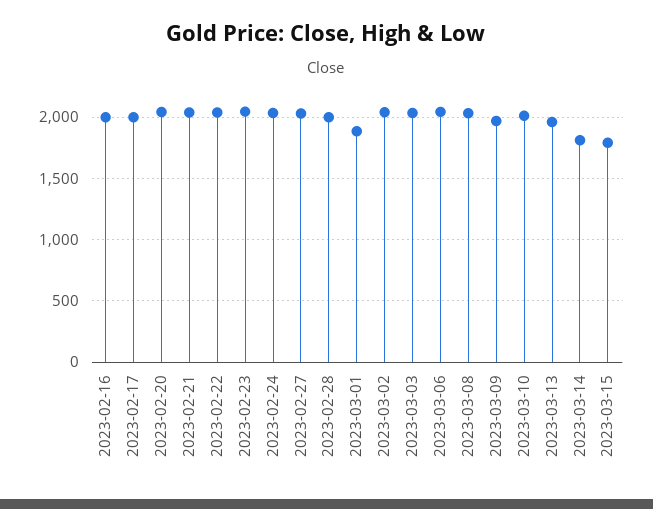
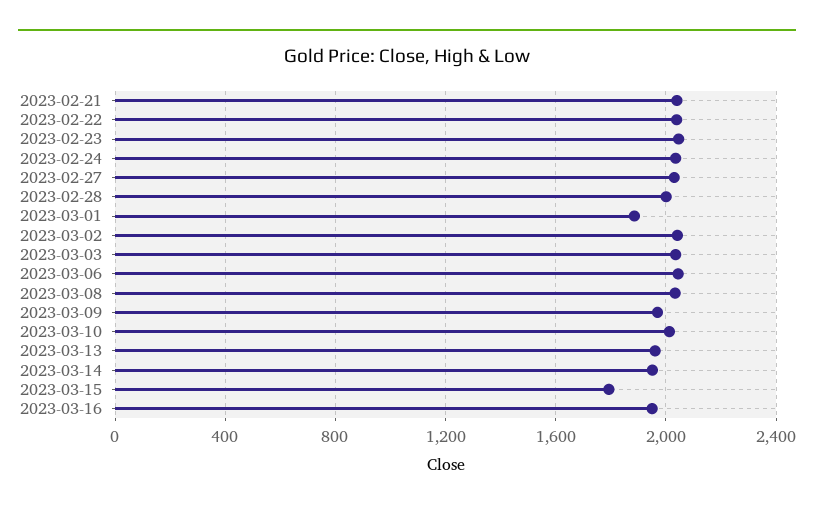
2023-02-16: 2000 -> none
2023-02-17: 2000 -> none
2023-02-20: 2050 -> none
2023-03-14: 1800 -> 1950
2023-03-16: none -> 1950

